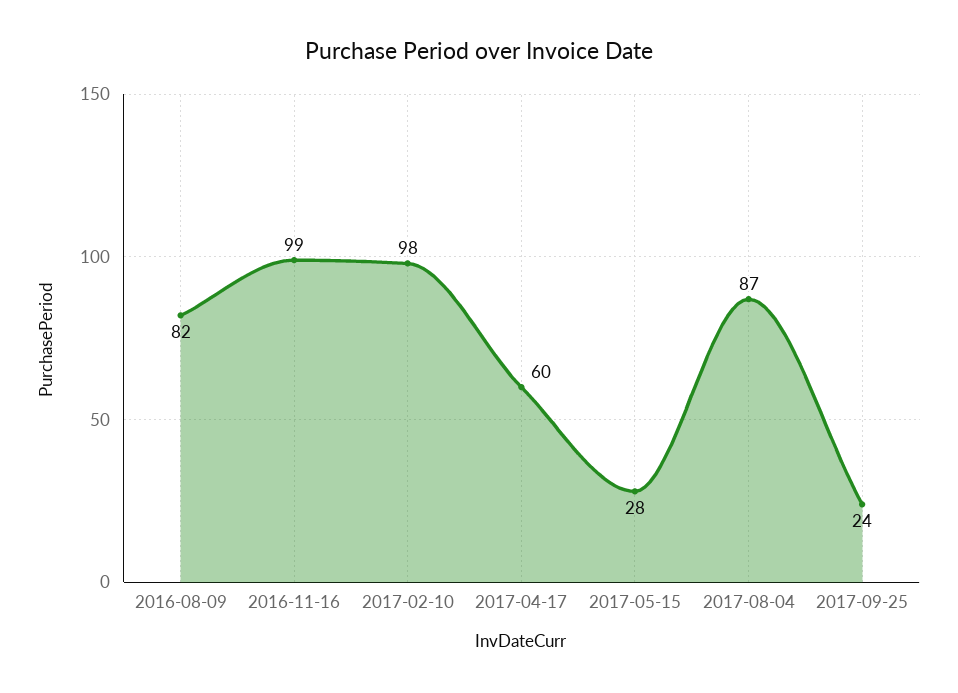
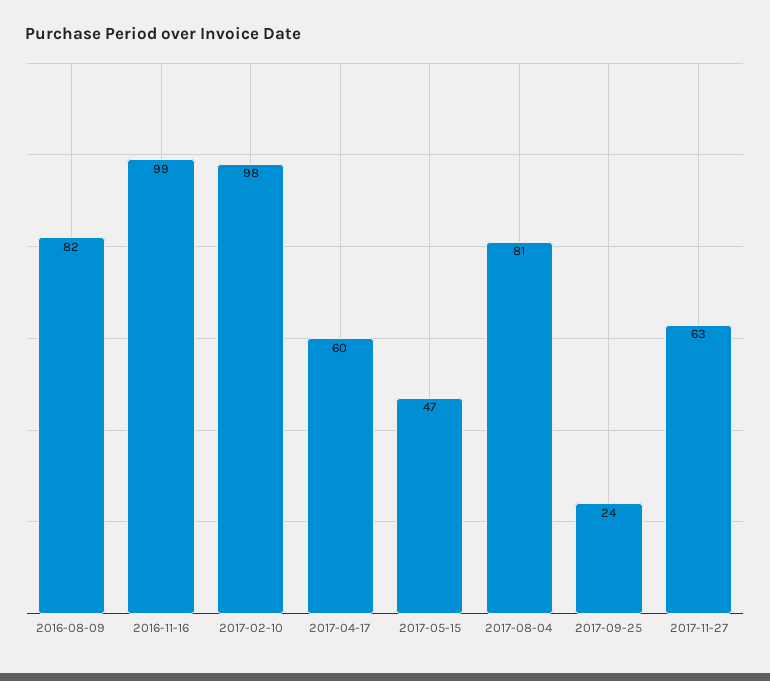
2017-05-15: 28 -> 47
2017-08-04: 87 -> 81
2017-11-27: none -> 63

